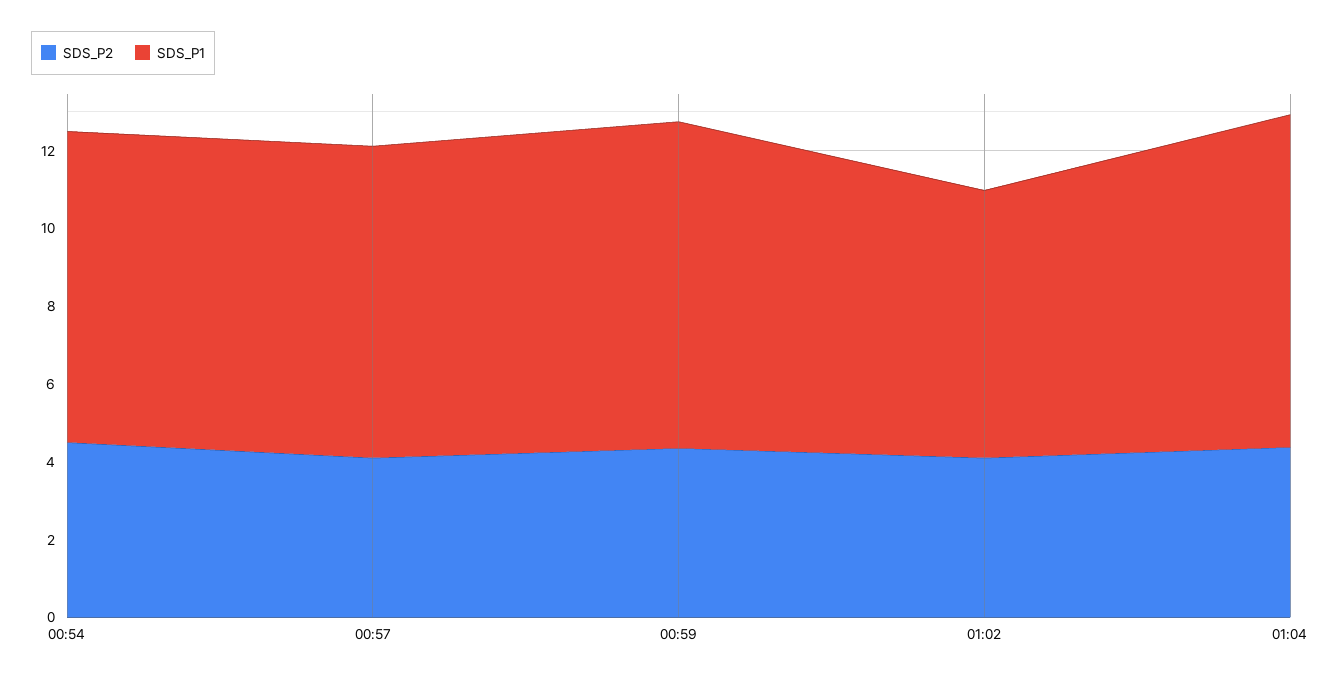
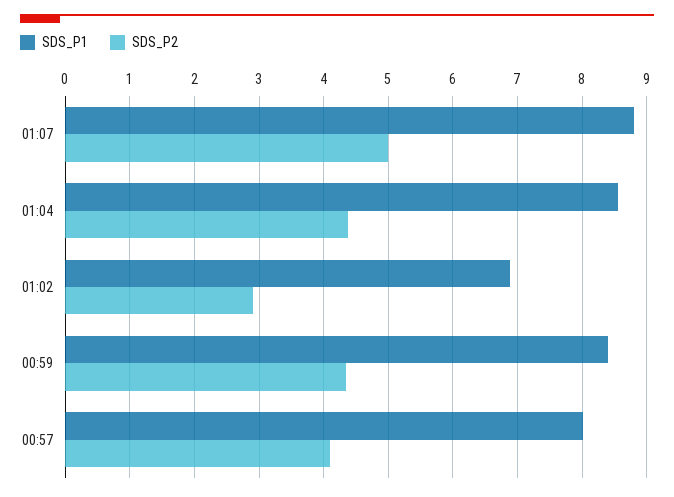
SDS_P2, 00:54: 4.5 -> none
SDS_P1, 00:54: 8 -> none
SDS_P2, 01:02: 4 -> 2.9
SDS_P1, 01:07: none -> 8.8
SDS_P2, 01:07: none -> 5

